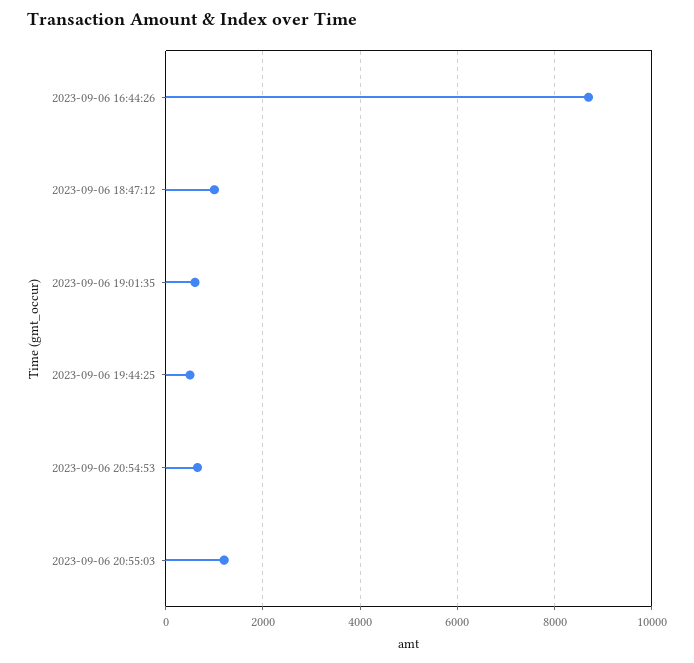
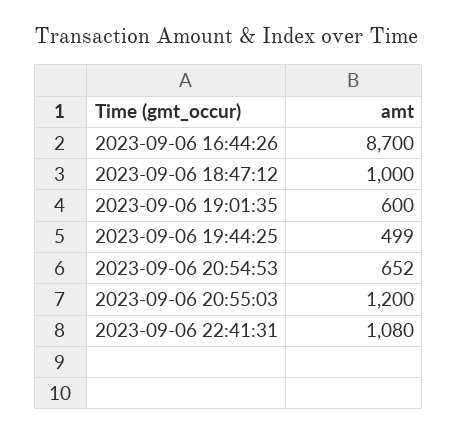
2023-09-06 22:41:31: none -> 1080

